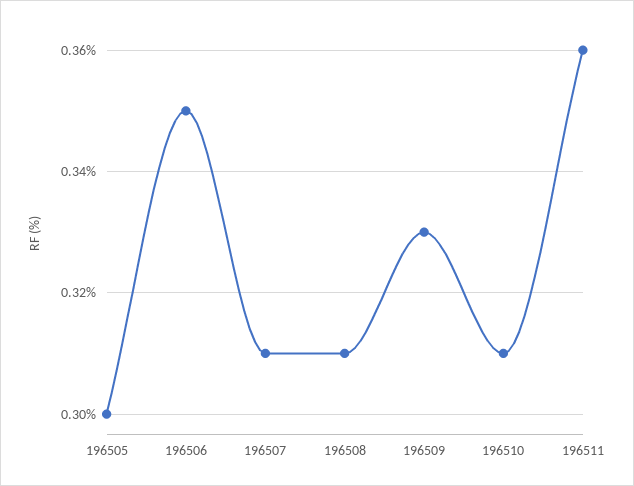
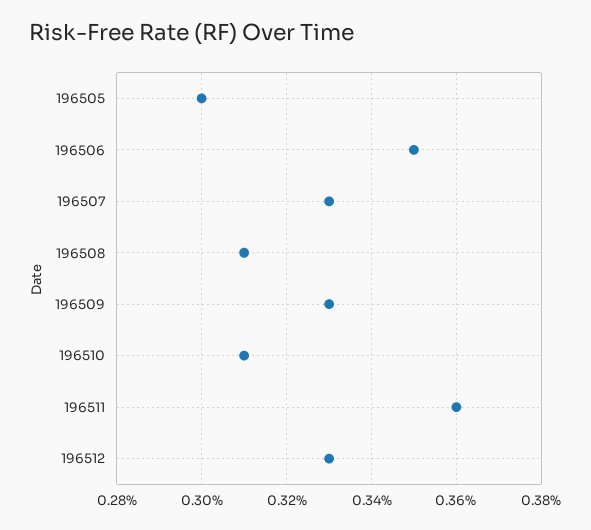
196507: 0.31 -> 0.33
196512: none -> 0.33

